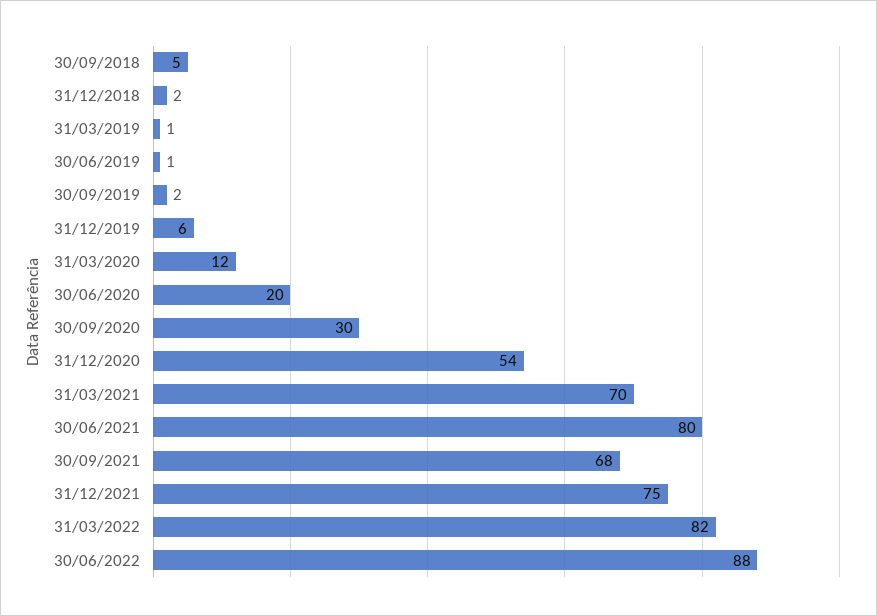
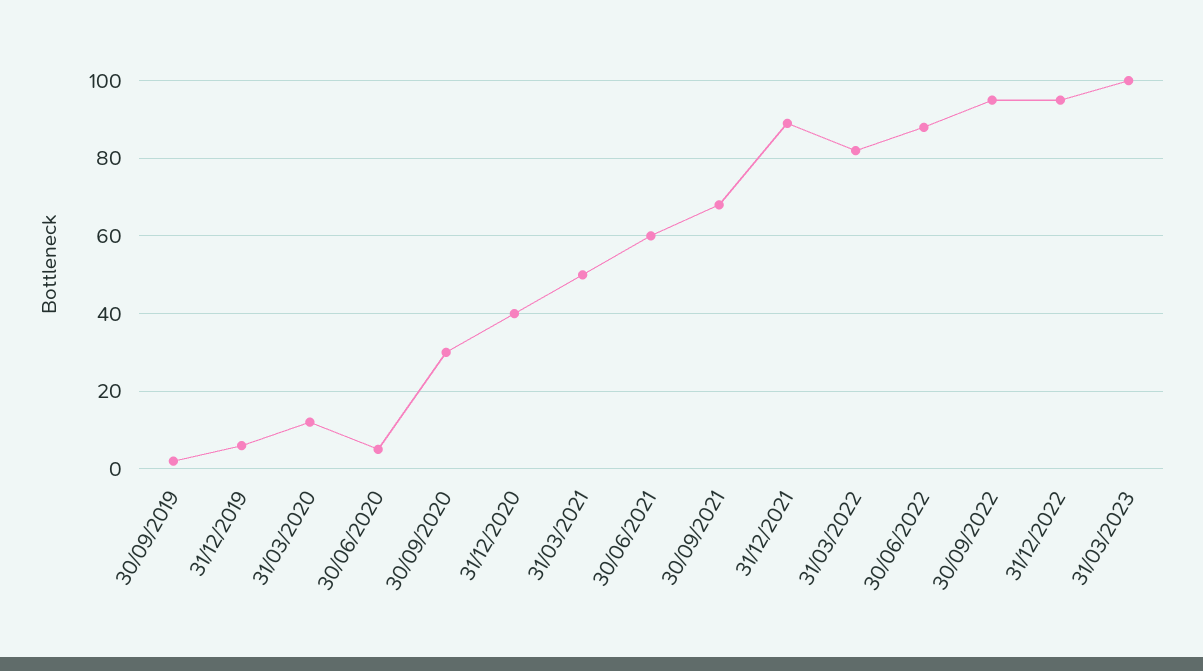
30/09/2018: 5 -> none
31/12/2018: 2 -> none
31/03/2019: 1 -> none
30/06/2019: 1 -> none
30/06/2020: 20 -> 5
31/12/2020: 54 -> 40
31/03/2021: 70 -> 50
30/06/2021: 80 -> 60
31/12/2021: 75 -> 90
30/09/2022: none -> 95
31/12/2022: none -> 95
31/03/2023: none -> 100

